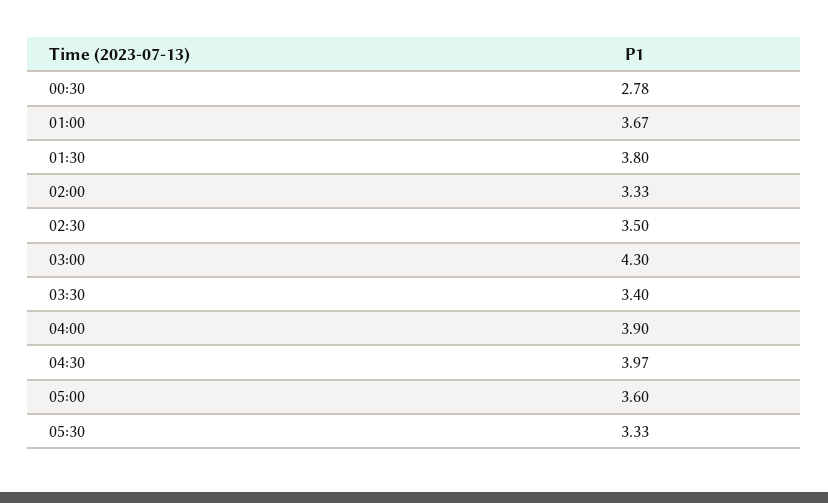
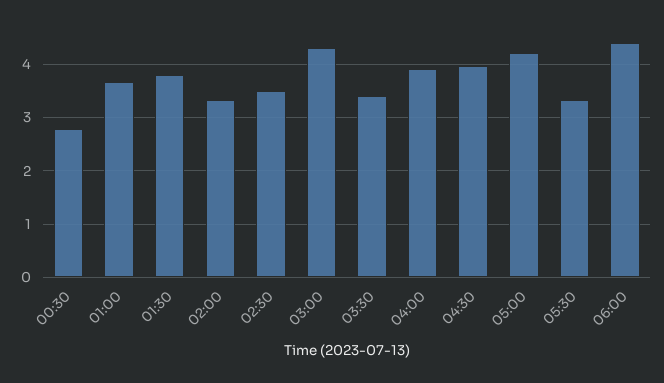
05:00: 3.6 -> 4.2
06:00: none -> 4.4

